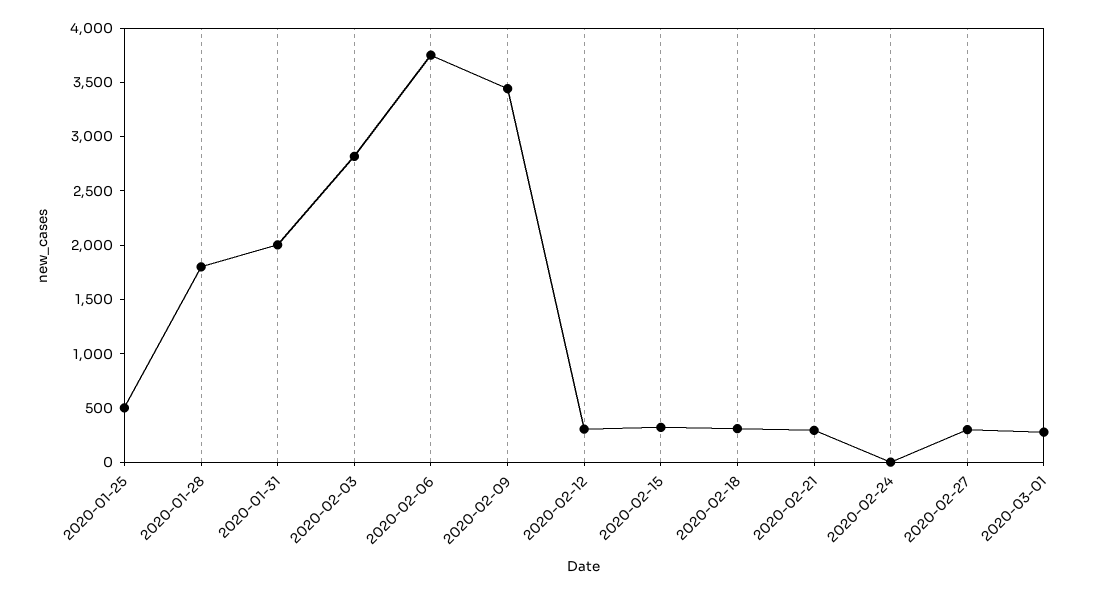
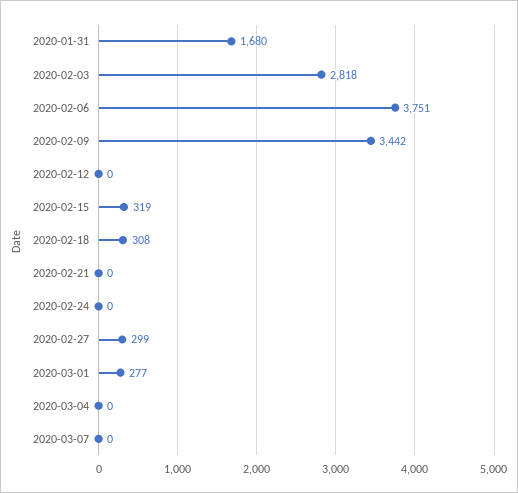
2020-01-25: 500 -> none
2020-01-28: 1800 -> none
2020-01-31: 2000 -> 1680
2020-02-12: 300 -> 0
2020-02-21: 300 -> 0
2020-03-04: none -> 0
2020-03-07: none -> 0

